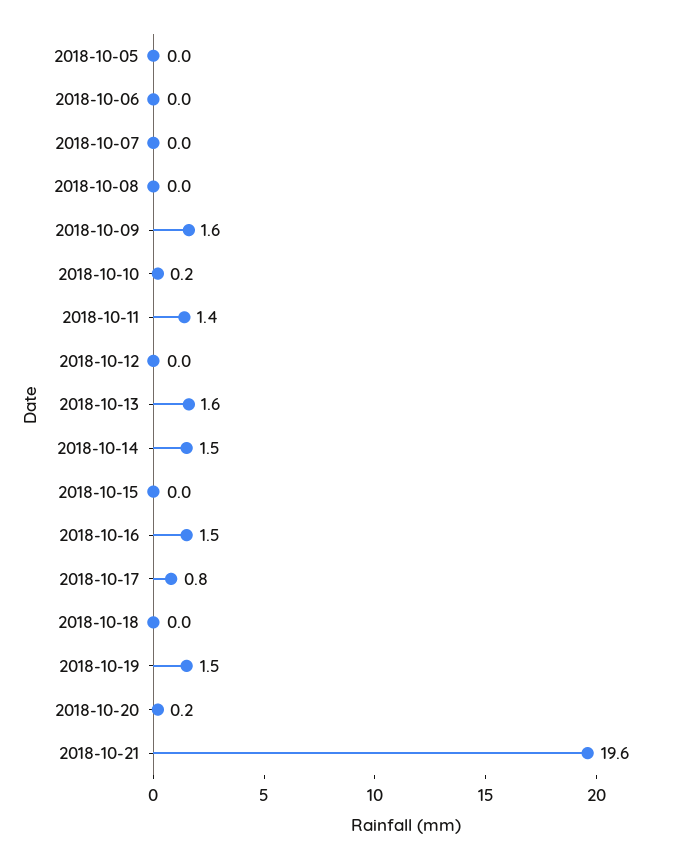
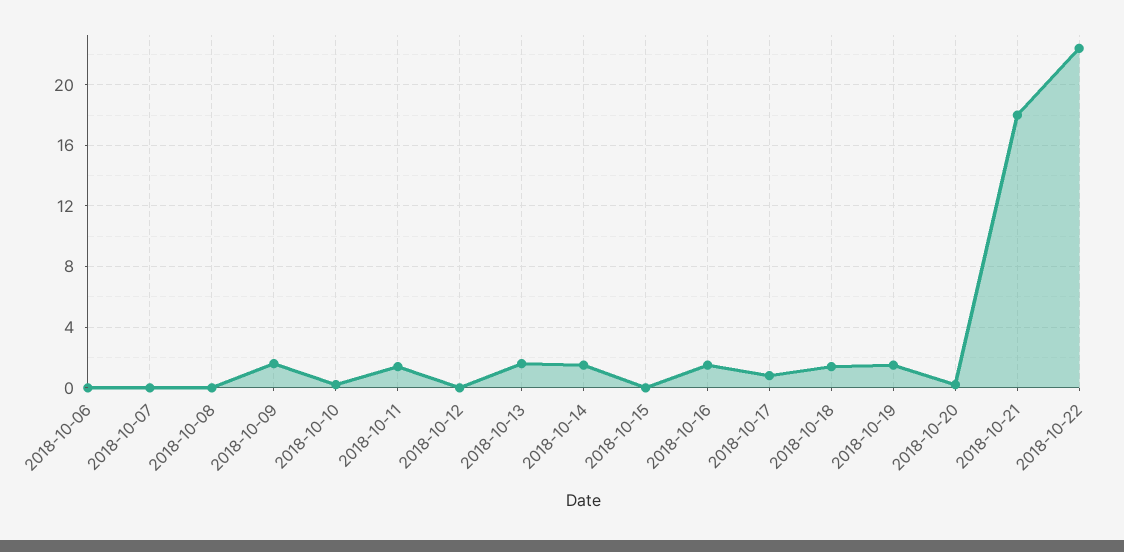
2018-10-05: 0 -> none
2018-10-18: 0 -> 1.5
2018-10-21: 19.6 -> 18
2018-10-22: none -> 22.5

